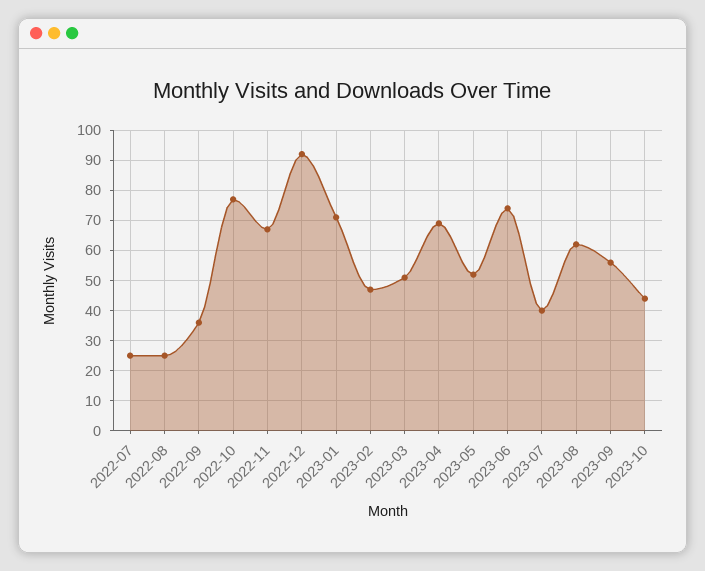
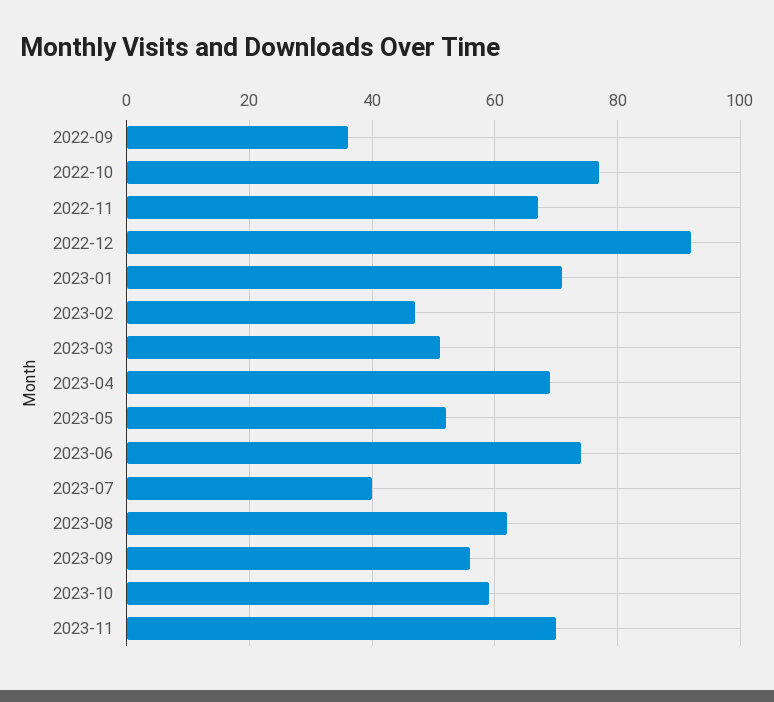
2022-07: 25 -> none
2022-08: 25 -> none
2023-10: 45 -> 60
2023-11: none -> 70

